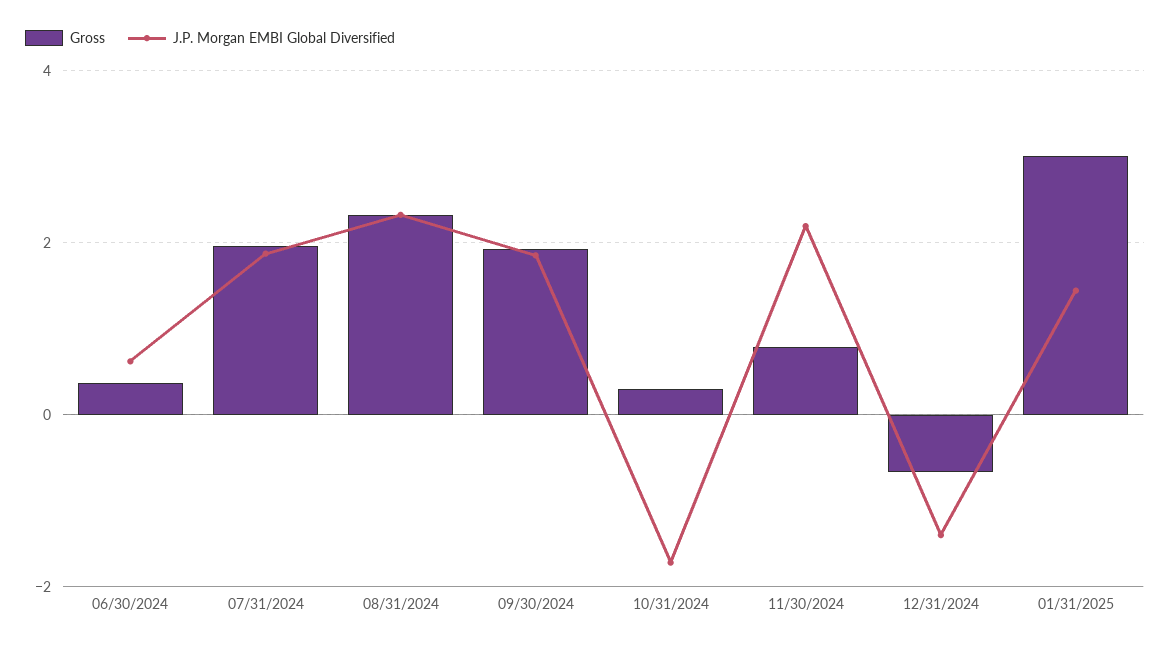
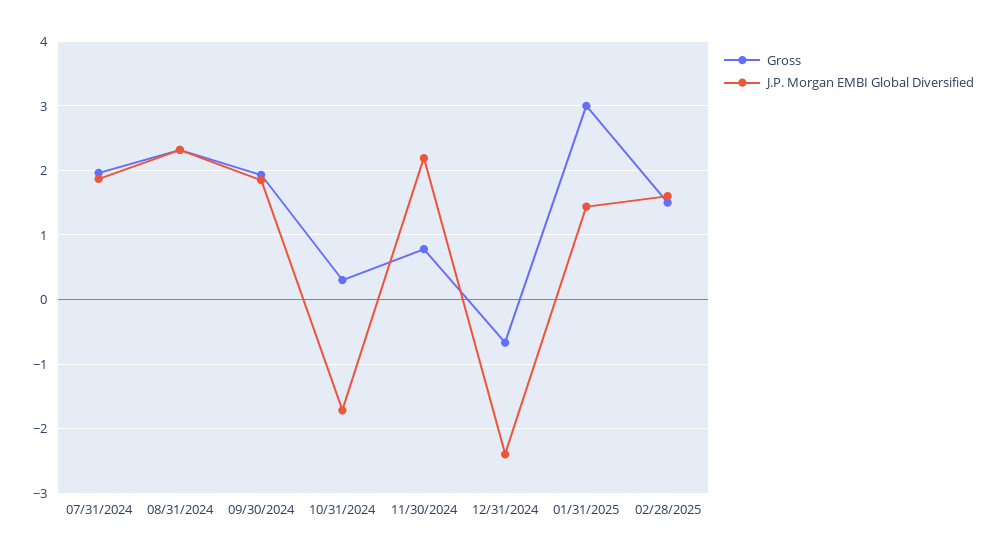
Gross, 06/30/2024: 0.4 -> none
J.P. Morgan EMBI Global Diversified, 06/30/2024: 0.6 -> none
J.P. Morgan EMBI Global Diversified, 12/31/2024: -1.4 -> -2.4
Gross, 02/28/2025: none -> 1.5
J.P. Morgan EMBI Global Diversified, 02/28/2025: none -> 1.6

